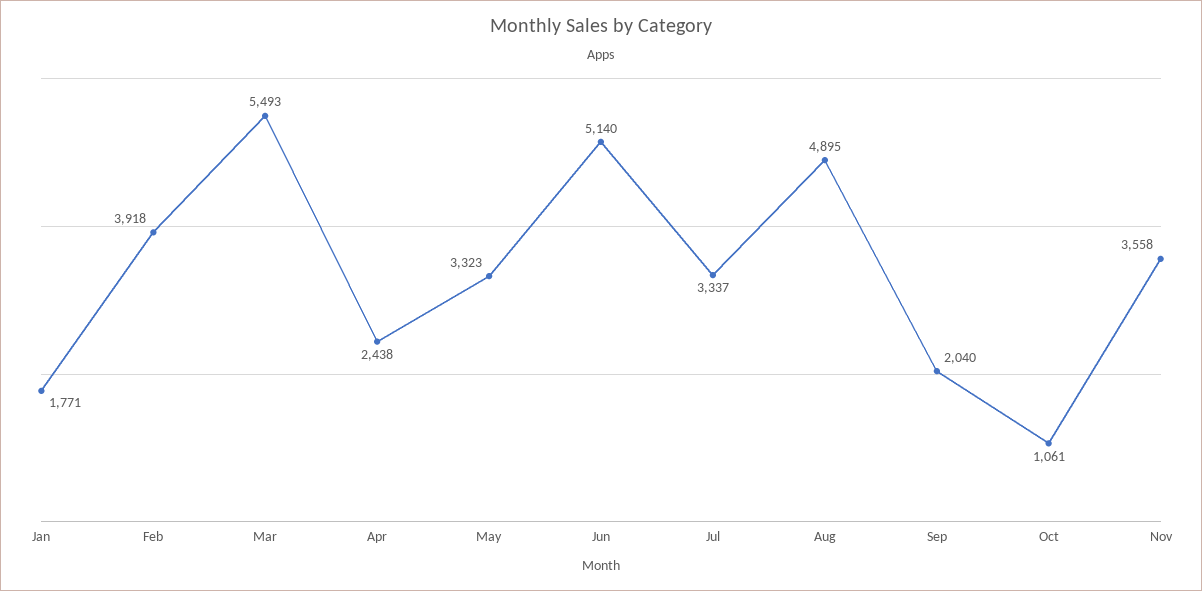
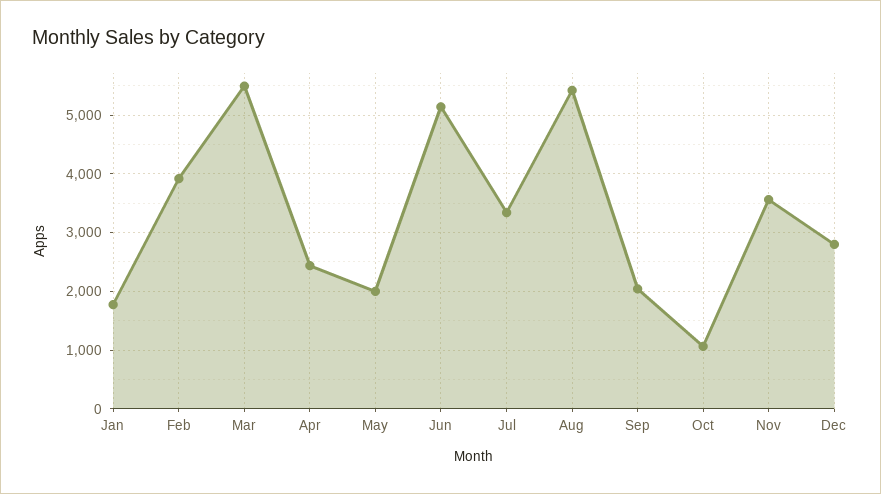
May: 3323 -> 2000
Aug: 4895 -> 5400
Dec: none -> 2800

